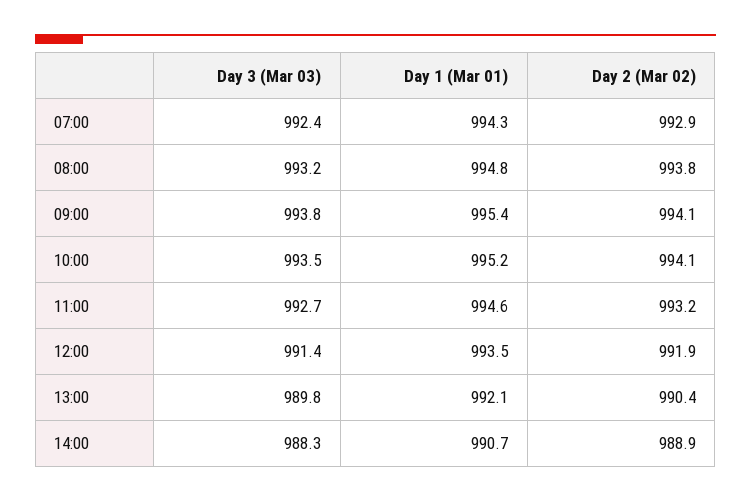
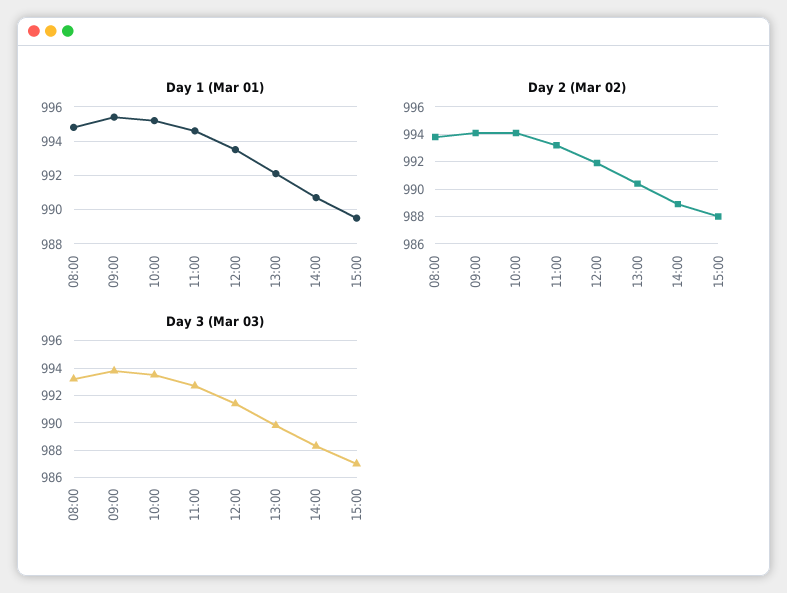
Day 3 (Mar 03), 07:00: 992.4 -> none
Day 1 (Mar 01), 07:00: 994.3 -> none
Day 2 (Mar 02), 07:00: 992.9 -> none
Day 1 (Mar 01), 15:00: none -> 989.5
Day 2 (Mar 02), 15:00: none -> 988
Day 3 (Mar 03), 15:00: none -> 987

